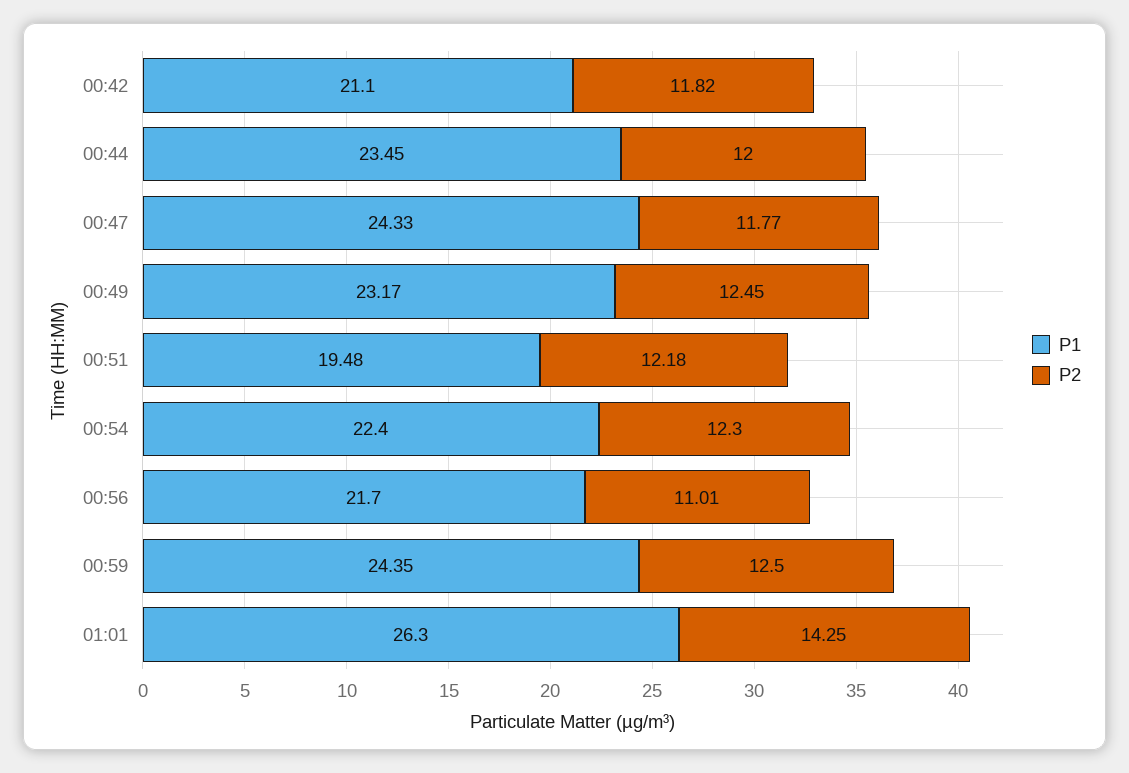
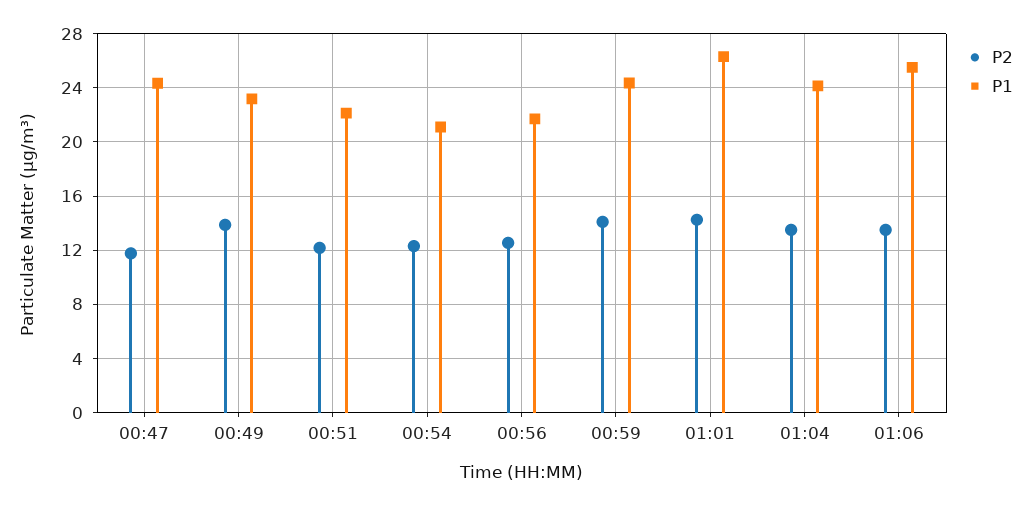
P1, 00:42: 21.1 -> none
P2, 00:42: 11.82 -> none
P1, 00:44: 23.45 -> none
P2, 00:44: 12 -> none
P2, 00:49: 12.45 -> 14
P1, 00:51: 19.48 -> 22
P1, 00:54: 22.4 -> 21
P2, 00:56: 11.01 -> 12.5
P2, 00:59: 12.5 -> 14
P2, 01:04: none -> 13.5
P1, 01:04: none -> 24
P2, 01:06: none -> 13.5
P1, 01:06: none -> 25.5

